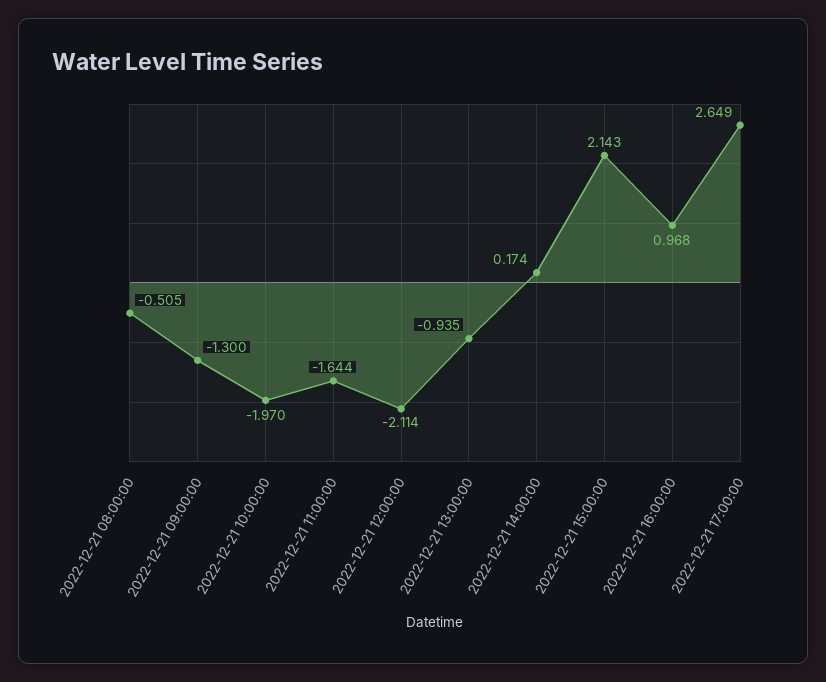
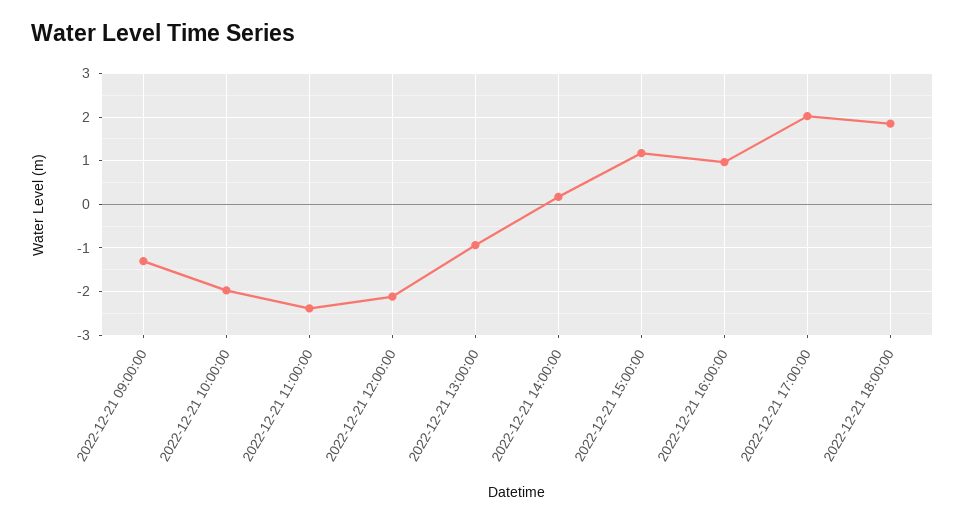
2022-12-21 08:00:00: -0.505 -> none
2022-12-21 11:00:00: -1.644 -> -2.4
2022-12-21 15:00:00: 2.143 -> 1.2
2022-12-21 17:00:00: 2.649 -> 2
2022-12-21 18:00:00: none -> 1.8

